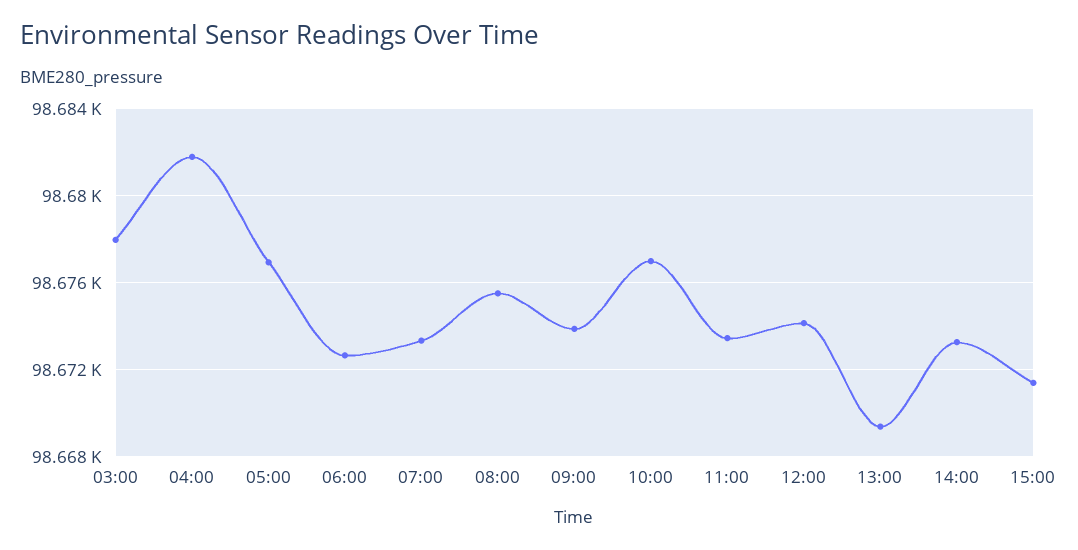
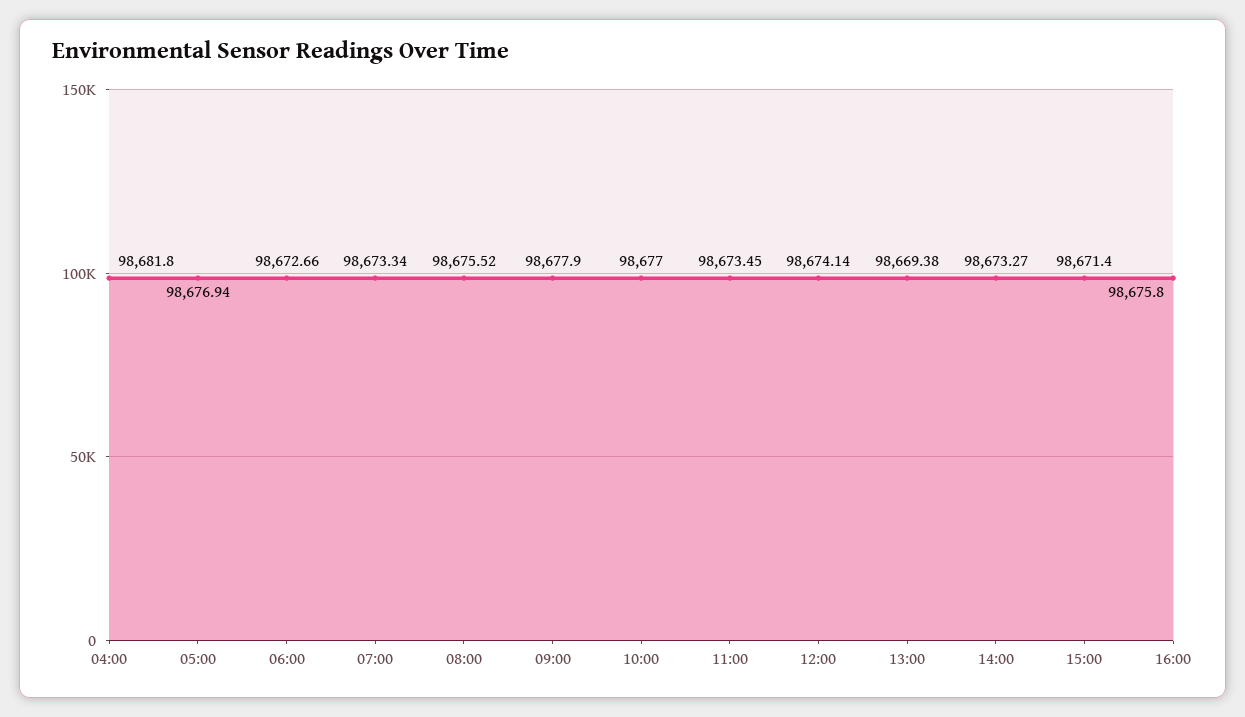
03:00: 98678 -> none
09:00: 98674 -> 98677.9
16:00: none -> 98675.8

